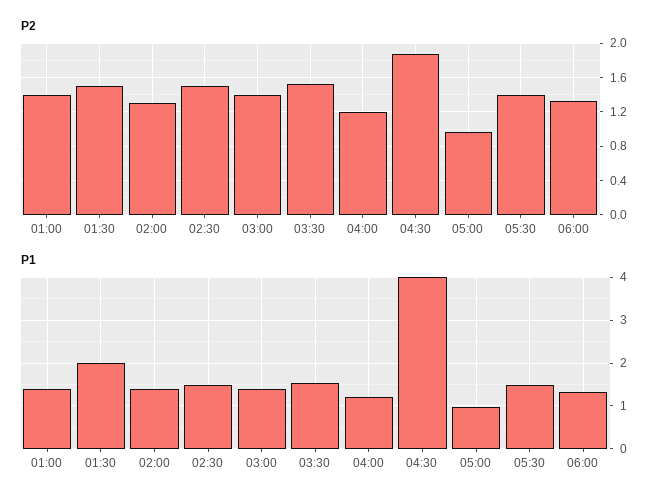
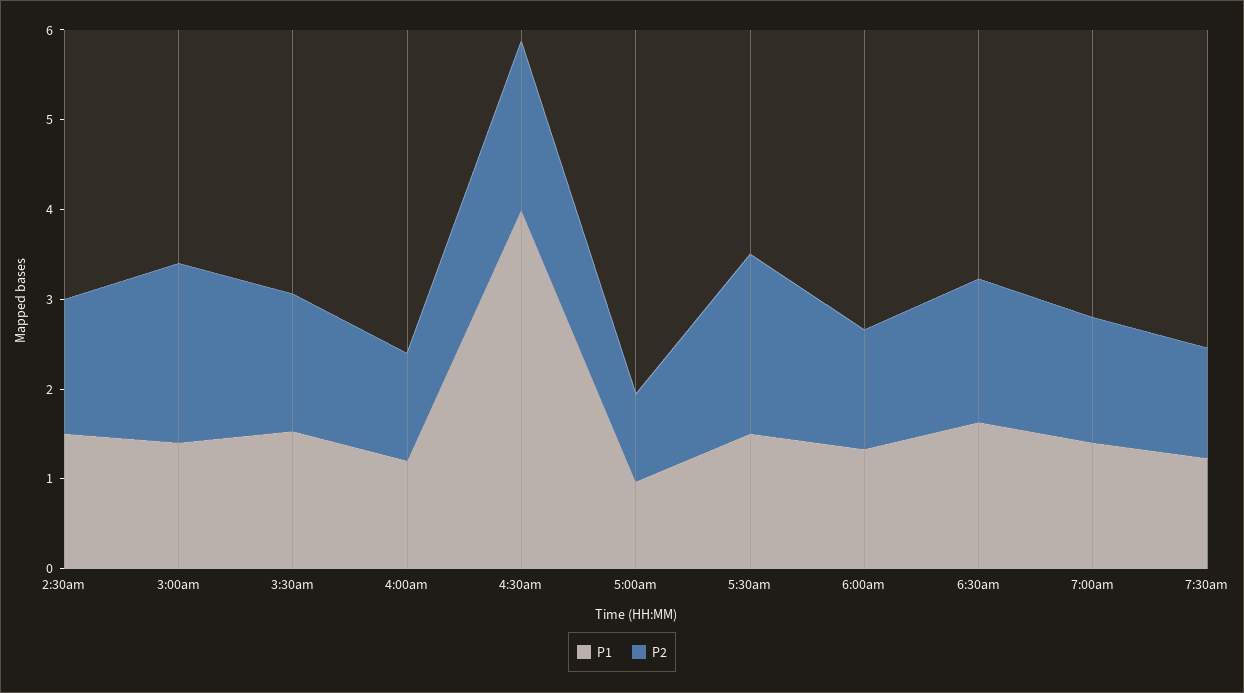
P2, 01:00: 1.4 -> none
P2, 01:30: 1.5 -> none
P2, 02:00: 1.3 -> none
P2, 03:00: 1.4 -> 2
P2, 05:30: 1.4 -> 2
P1, 01:00: 1.4 -> none
P1, 01:30: 2 -> none
P1, 02:00: 1.4 -> none
P1, 6:30am: none -> 1.6
P2, 6:30am: none -> 1.6
P1, 7:00am: none -> 1.4
P2, 7:00am: none -> 1.4
P1, 7:30am: none -> 1.2
P2, 7:30am: none -> 1.2

